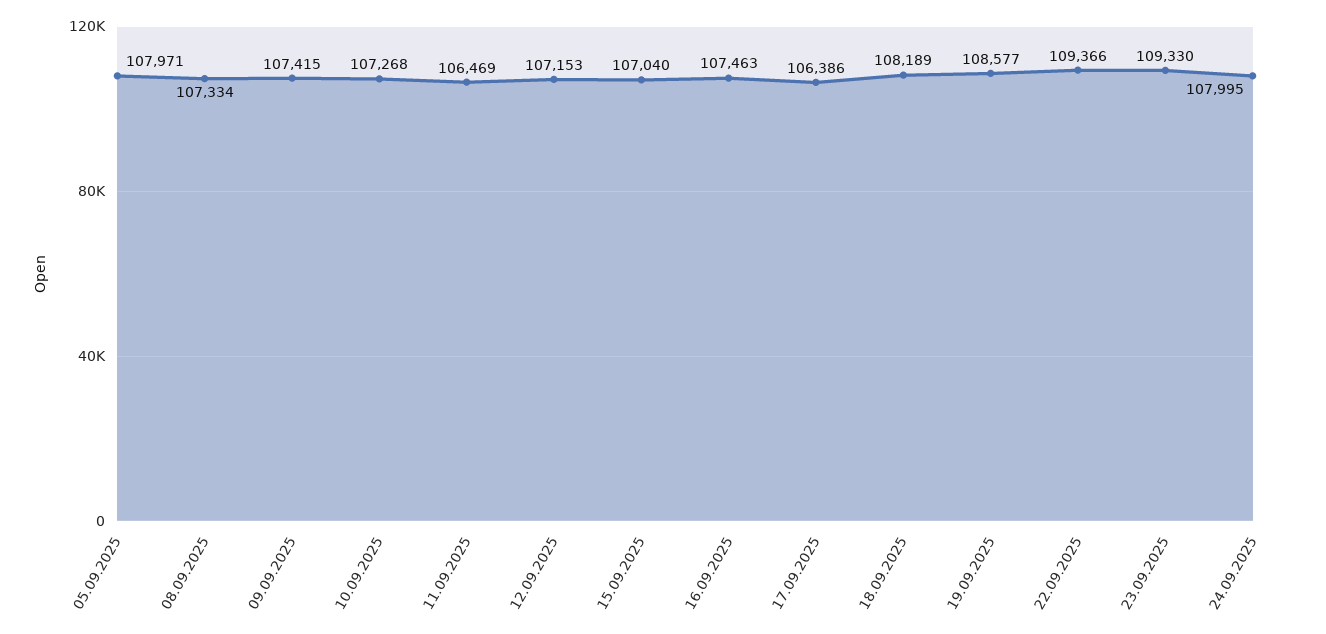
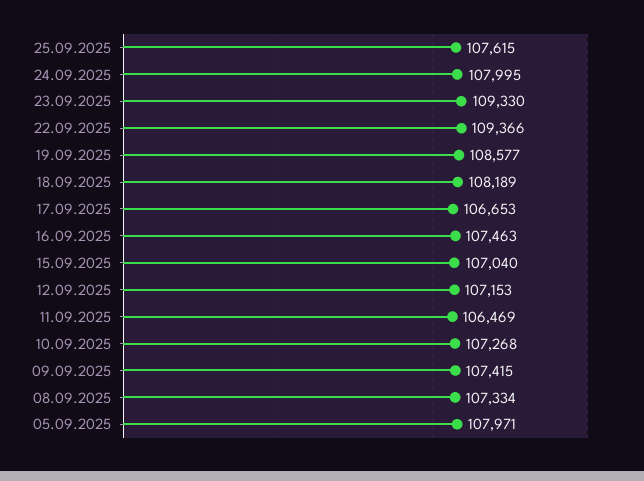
17.09.2025: 106386 -> 106653
25.09.2025: none -> 107615

